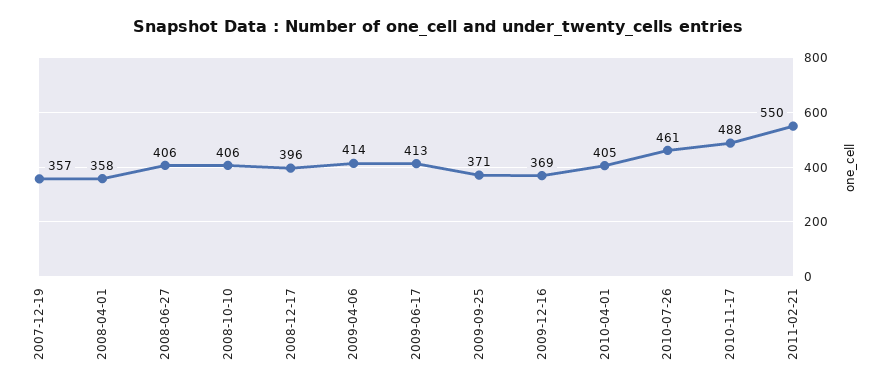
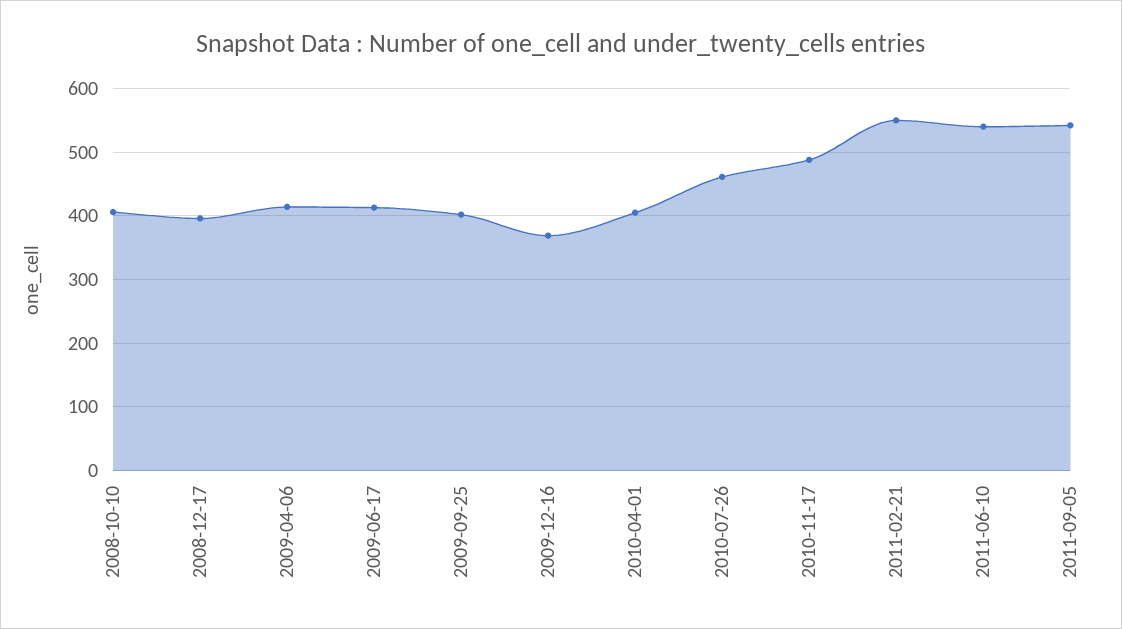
2007-12-19: 357 -> none
2008-04-01: 358 -> none
2008-06-27: 406 -> none
2009-09-25: 371 -> 400
2011-06-10: none -> 540
2011-09-05: none -> 540

